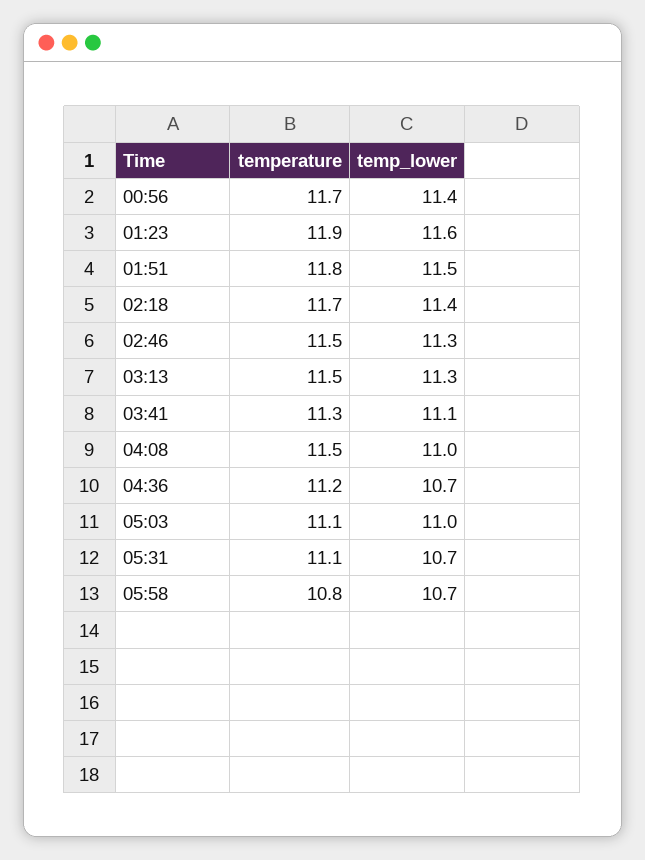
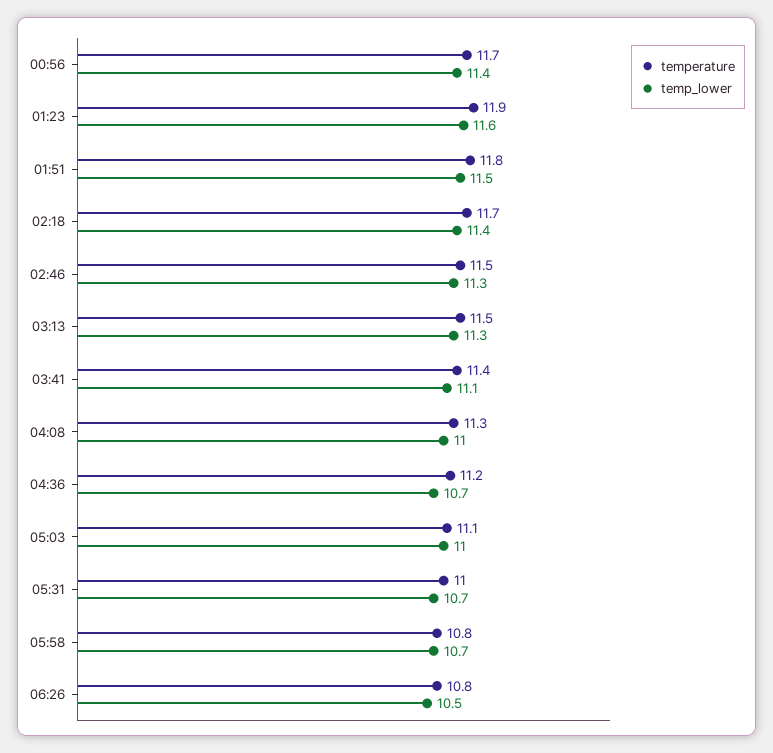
temperature, 03:41: 11.3 -> 11.4
temperature, 04:08: 11.5 -> 11.3
temperature, 05:31: 11.1 -> 11
temperature, 06:26: none -> 10.8
temp_lower, 06:26: none -> 10.5

